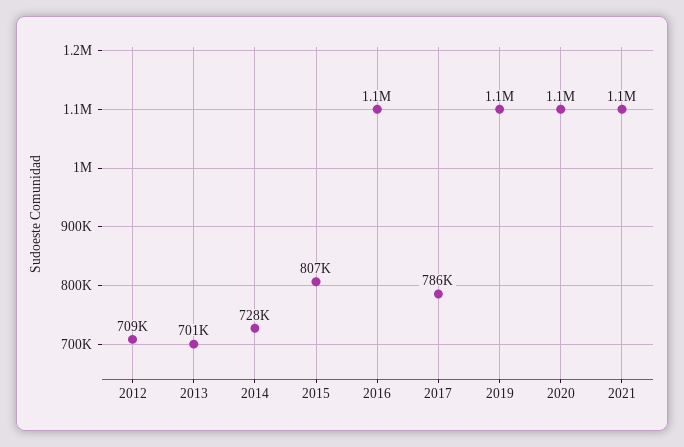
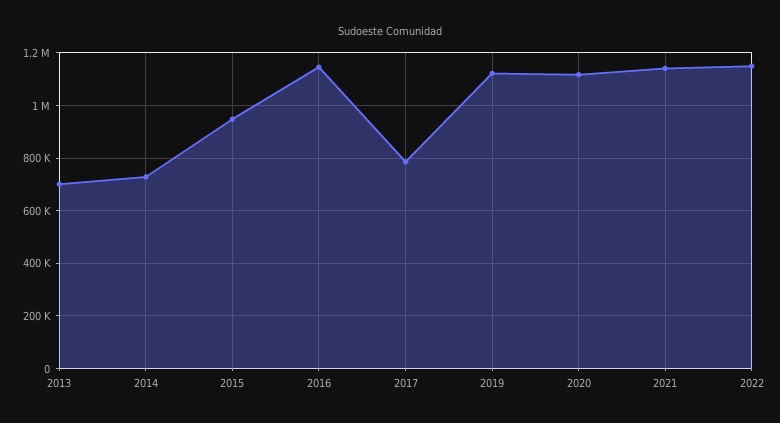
2012: 709000 -> none
2015: 807000 -> 950000
2022: none -> 1150000

